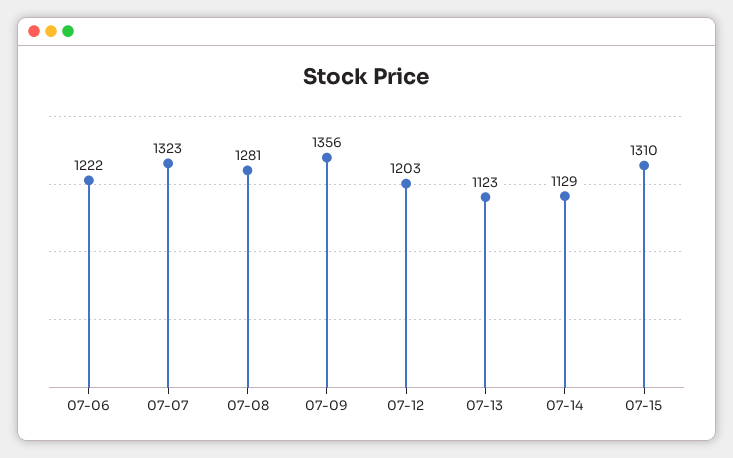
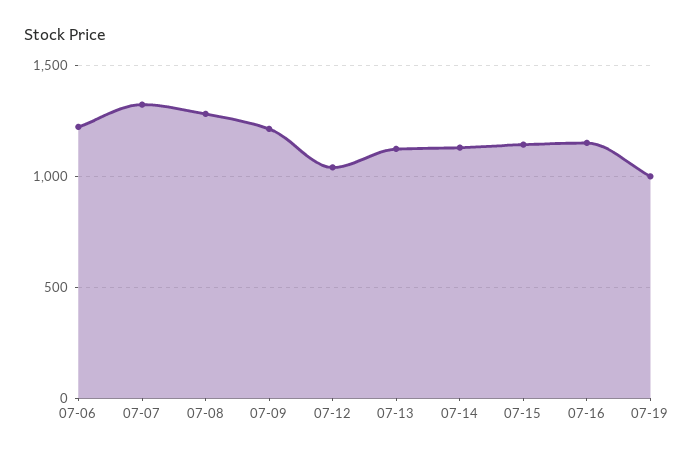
07-09: 1356 -> 1200
07-12: 1203 -> 1050
07-15: 1310 -> 1150
07-16: none -> 1150
07-19: none -> 1000

